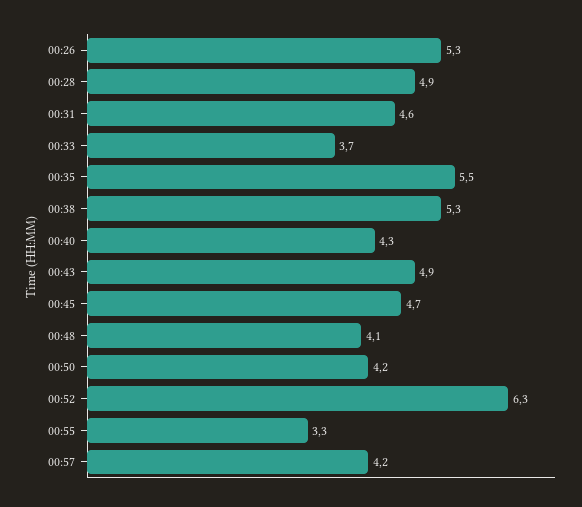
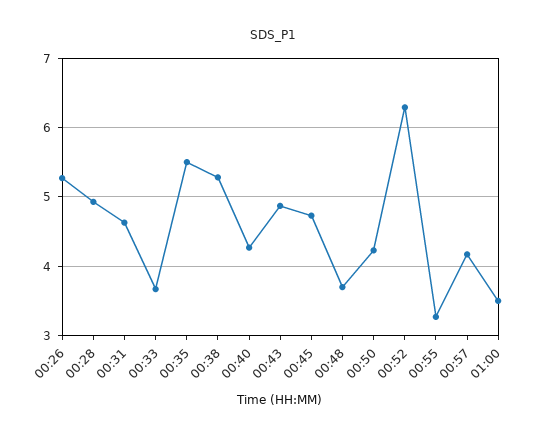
00:48: 4.1 -> 3.7
01:00: none -> 3.5

